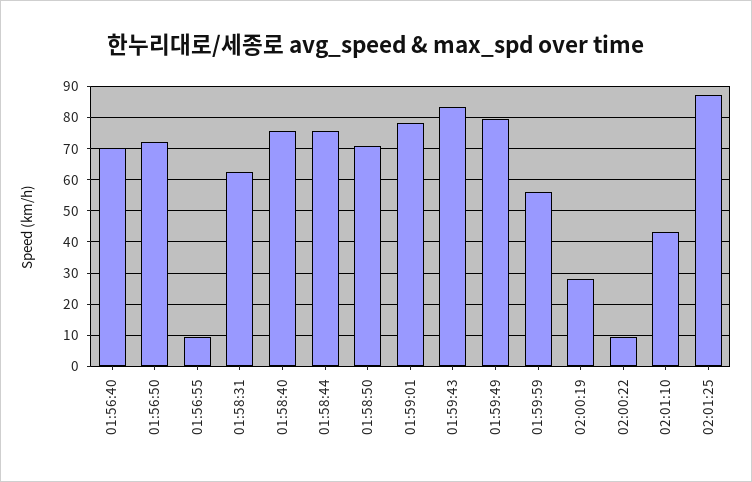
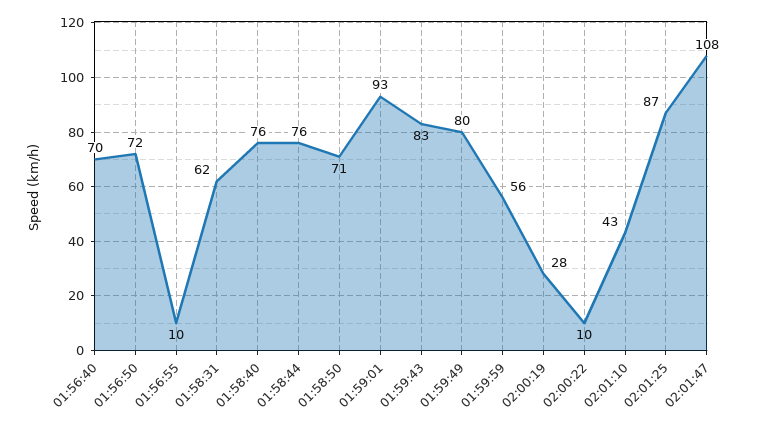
01:59:01: 78 -> 93
02:01:47: none -> 108

